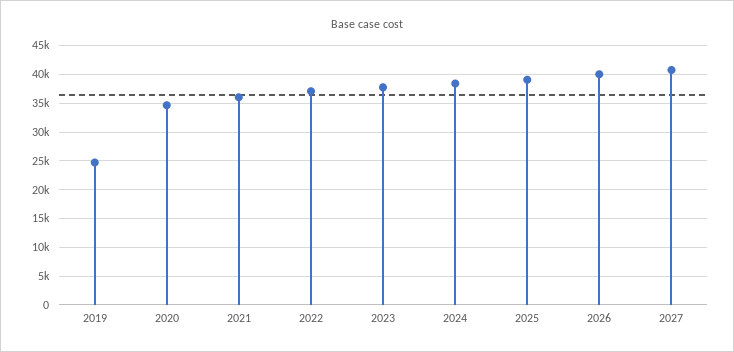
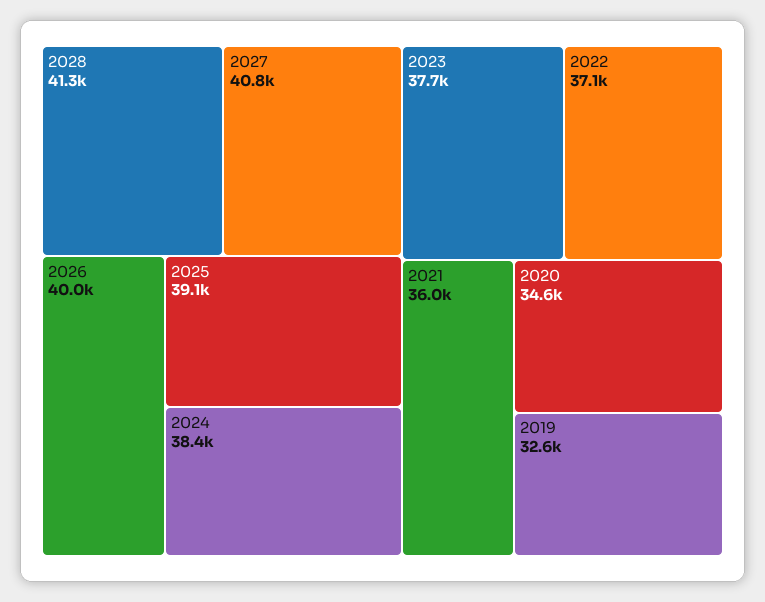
2019: 25000 -> 32600
2028: none -> 41300

